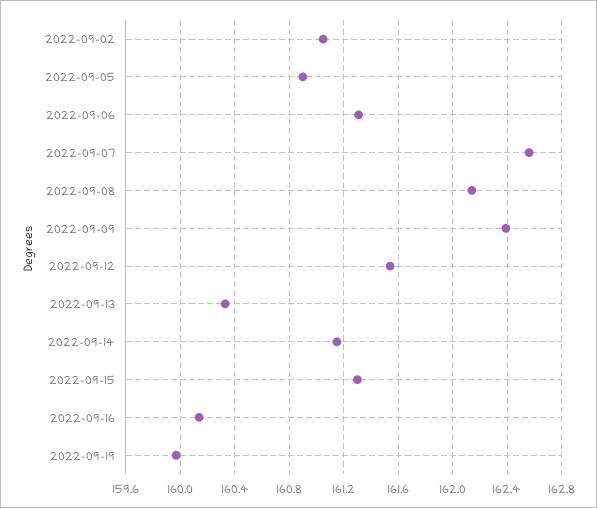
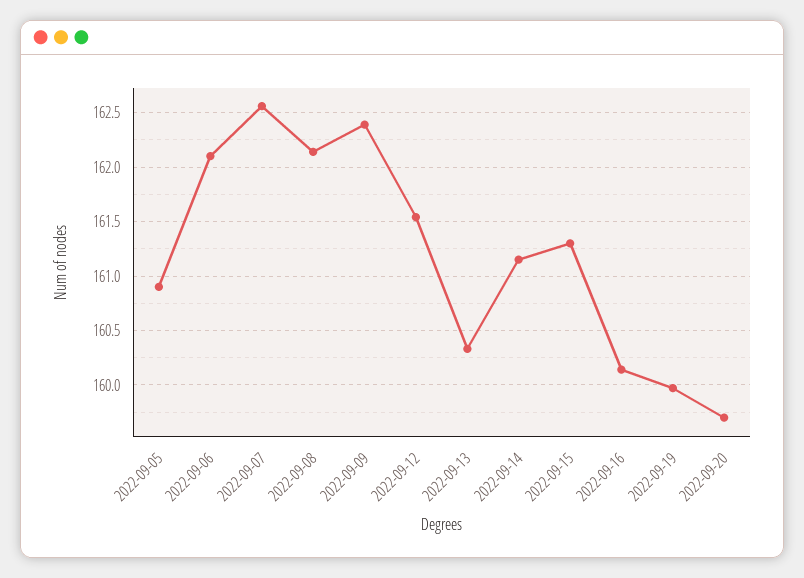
2022-09-02: 161.05 -> none
2022-09-06: 161.3 -> 162.1
2022-09-20: none -> 159.7

